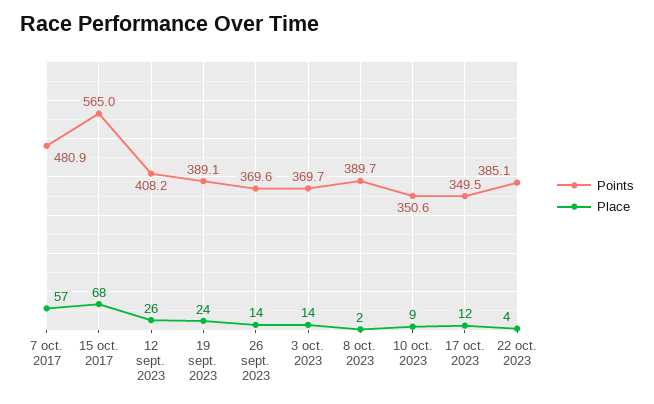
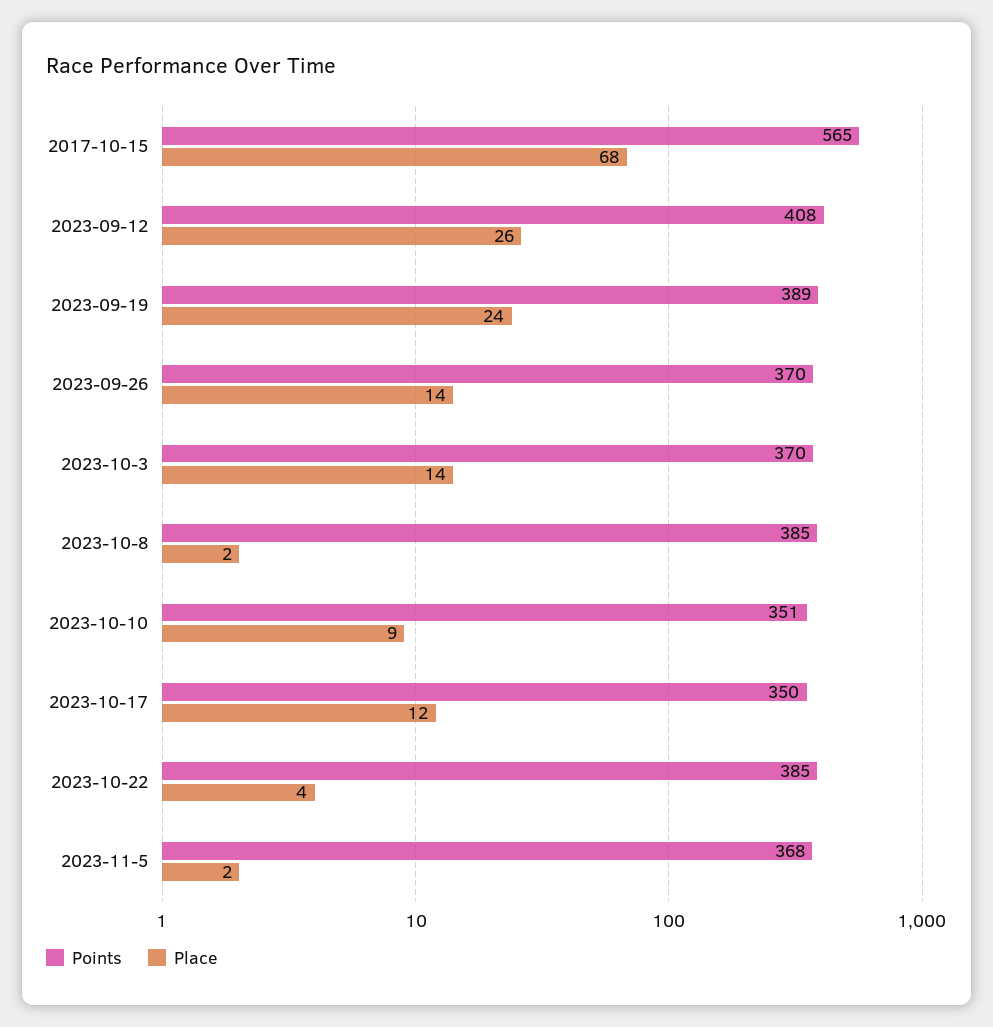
Points, 7 oct. 2017: 480.9 -> none
Place, 7 oct. 2017: 57 -> none
Points, 8 oct. 2023: 389.7 -> 385
Points, 2023-11-5: none -> 368
Place, 2023-11-5: none -> 2

